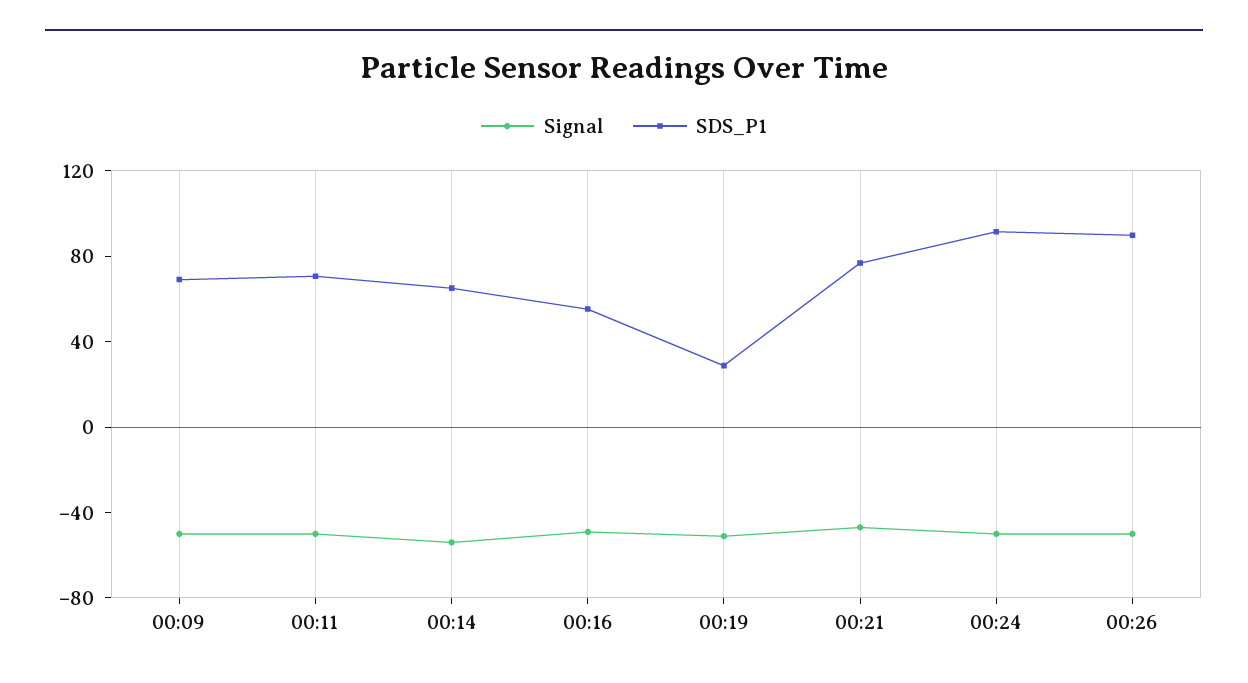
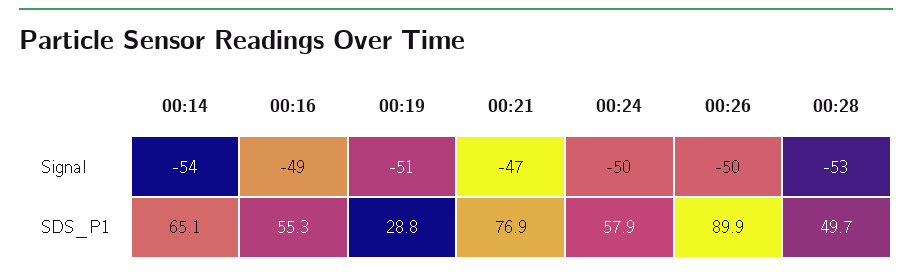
Signal, 00:09: -50 -> none
SDS_P1, 00:09: 70 -> none
Signal, 00:11: -50 -> none
SDS_P1, 00:11: 70 -> none
SDS_P1, 00:24: 90 -> 57.9
Signal, 00:28: none -> -53
SDS_P1, 00:28: none -> 49.7

